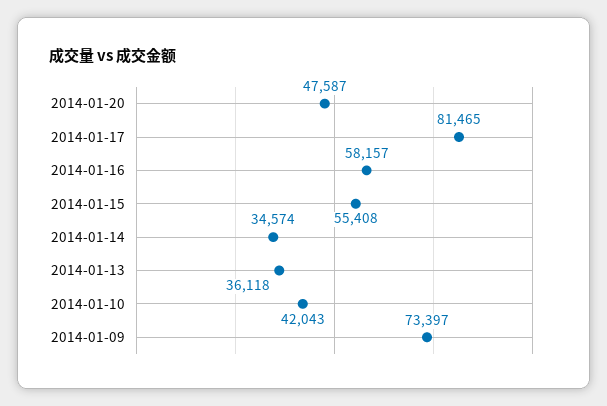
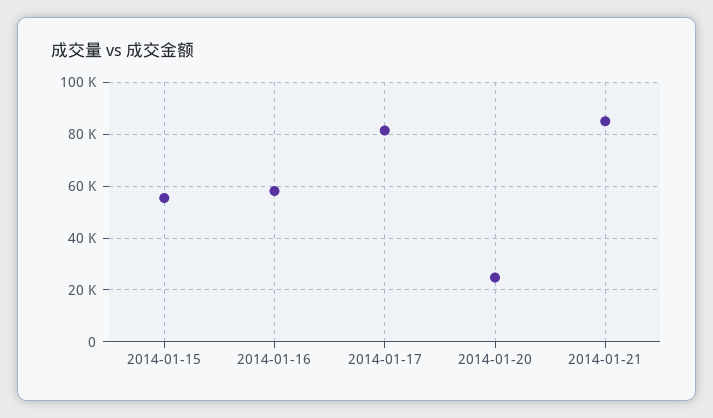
2014-01-20: 47587 -> 25000
2014-01-14: 34574 -> none
2014-01-13: 36118 -> none
2014-01-10: 42043 -> none
2014-01-09: 73397 -> none
2014-01-21: none -> 85000

